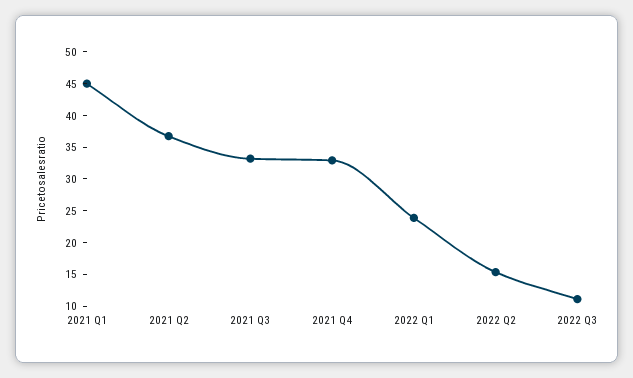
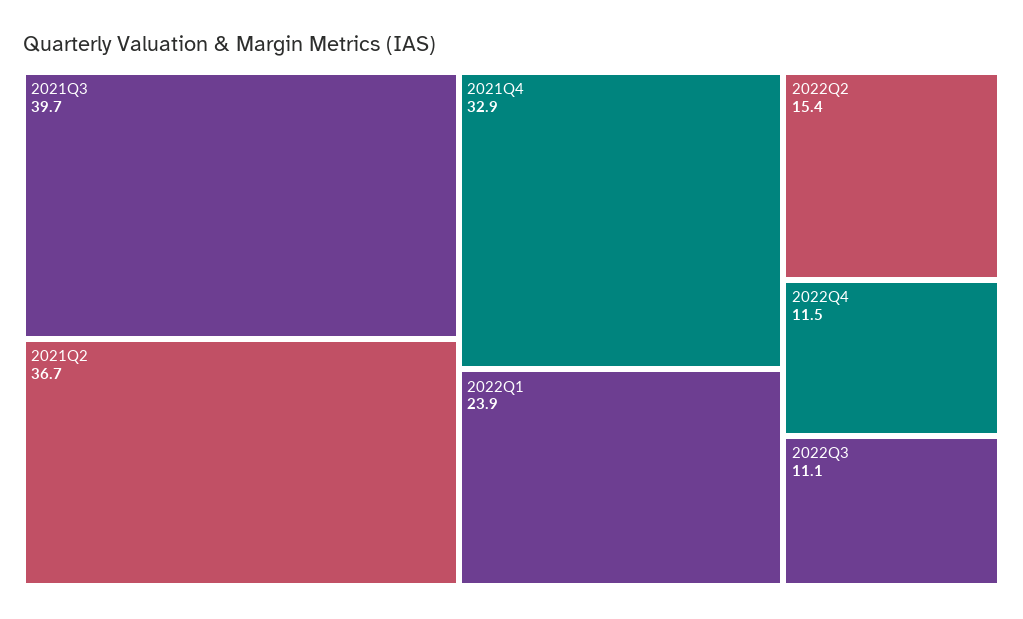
2021 Q1: 45 -> none
2021 Q3: 32.5 -> 39.7
2022Q4: none -> 11.5

